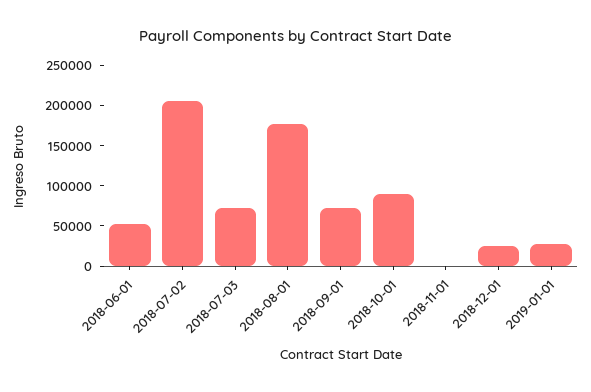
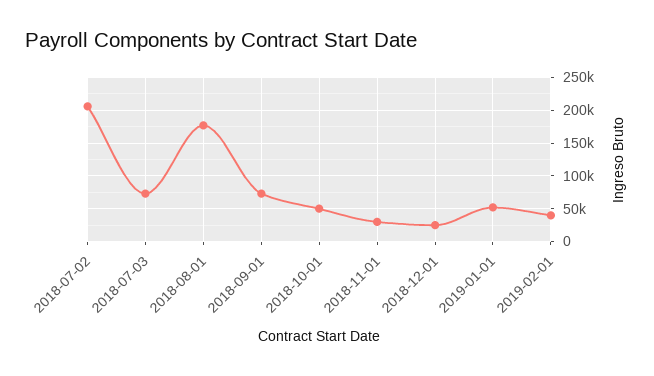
2018-06-01: 50000 -> none
2018-10-01: 90000 -> 50000
2018-11-01: 0 -> 30000
2019-01-01: 30000 -> 50000
2019-02-01: none -> 40000

